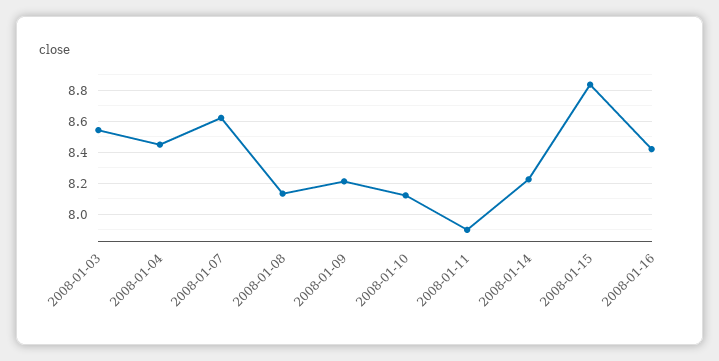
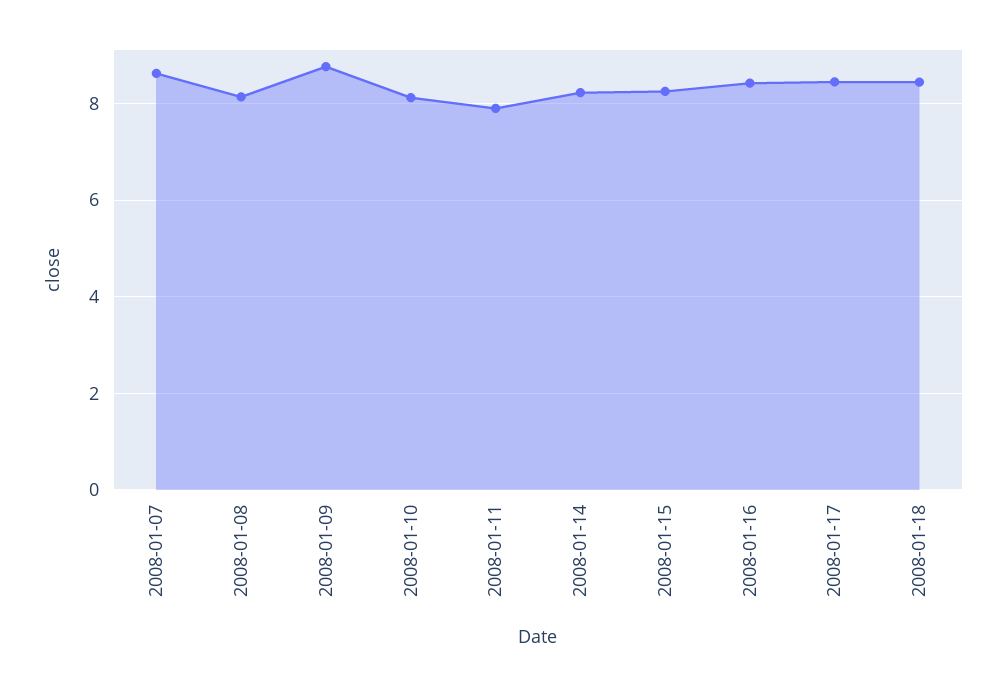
2008-01-03: 8.55 -> none
2008-01-04: 8.45 -> none
2008-01-09: 8.2 -> 8.8
2008-01-15: 8.85 -> 8.2
2008-01-17: none -> 8.4
2008-01-18: none -> 8.4

